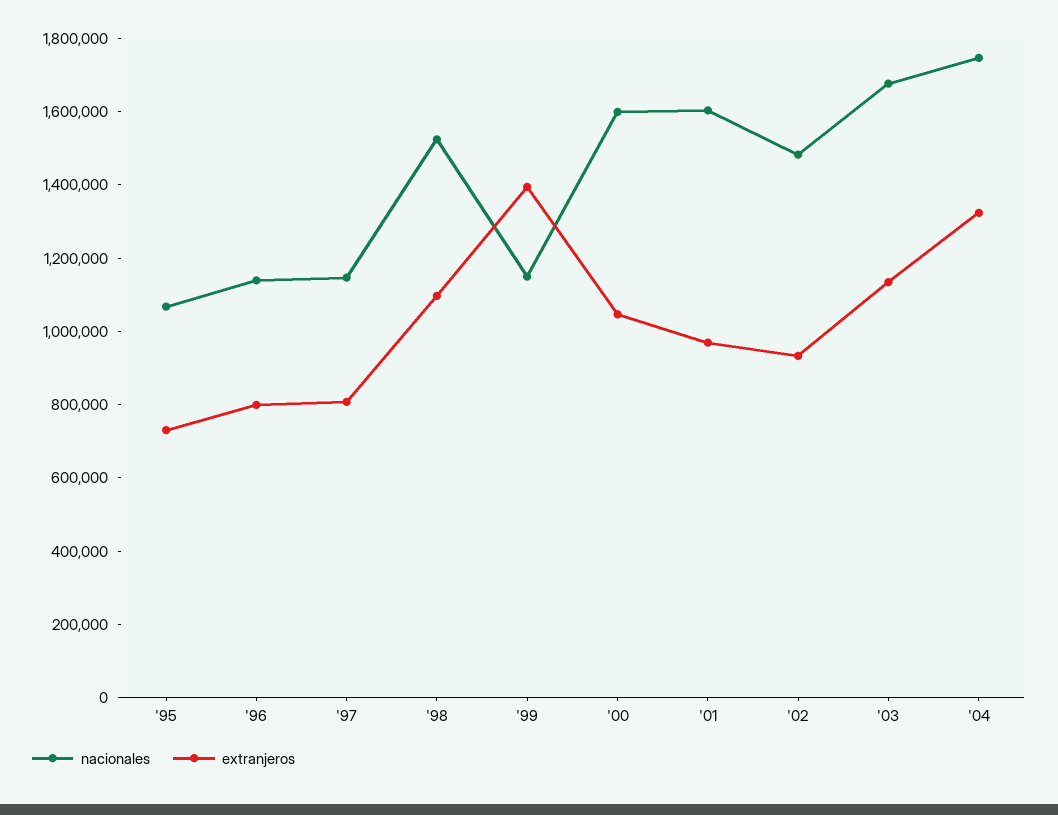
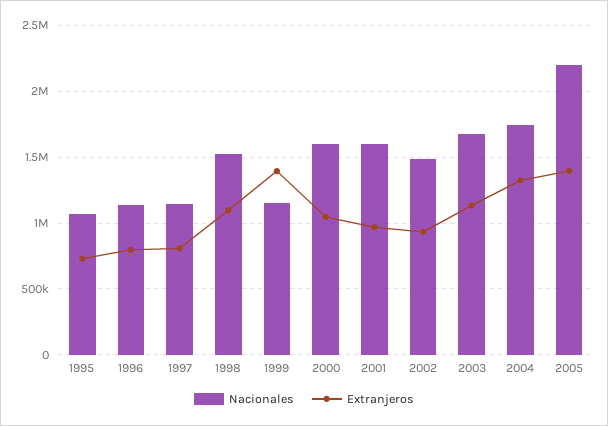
nacionales, 2005: none -> 2200000
extranjeros, 2005: none -> 1400000

